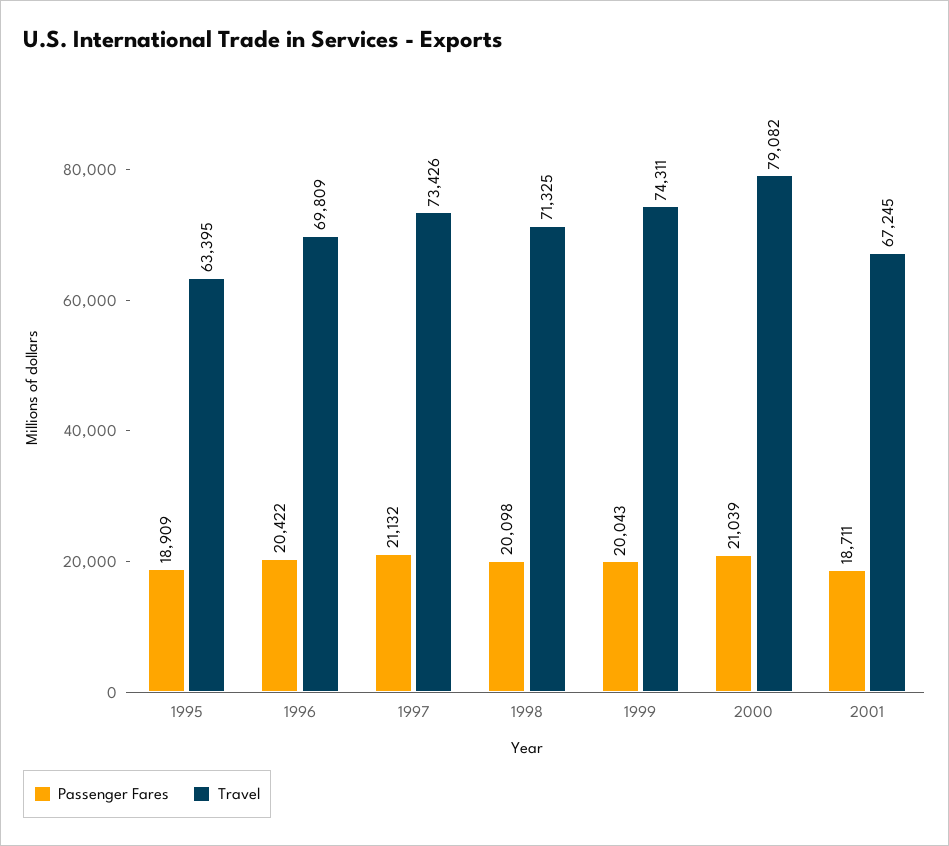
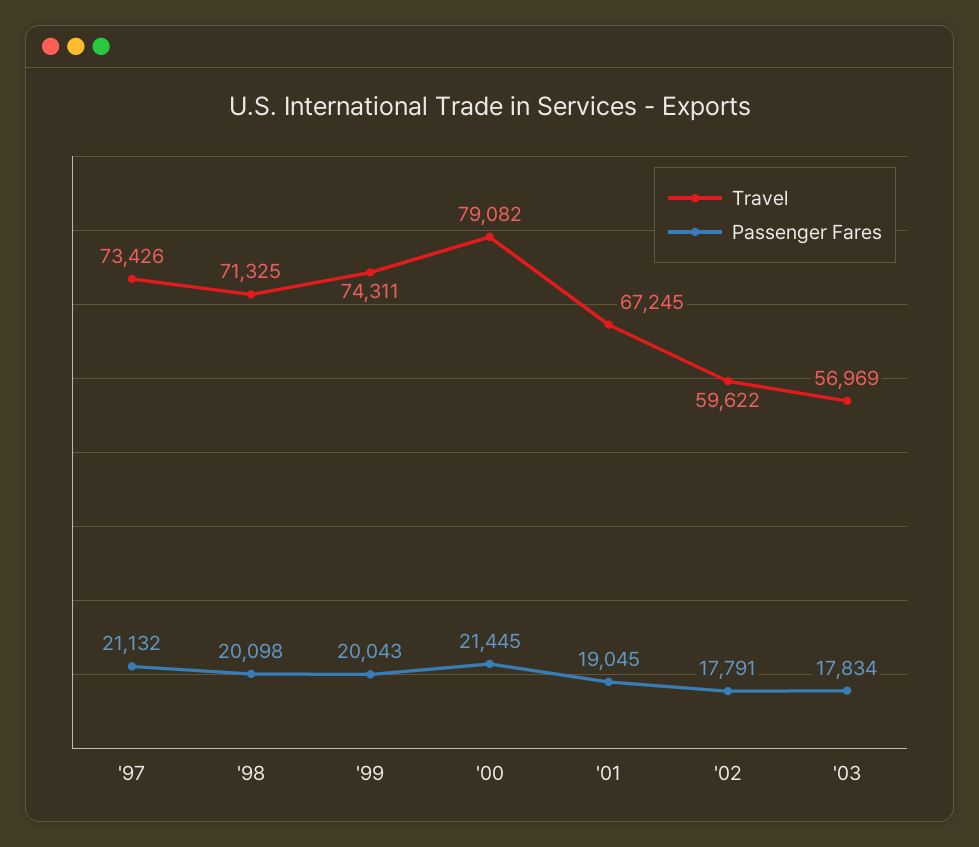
Passenger Fares, 1995: 18909 -> none
Travel, 1995: 63395 -> none
Passenger Fares, 1996: 20422 -> none
Travel, 1996: 69809 -> none
Passenger Fares, 2000: 21039 -> 21445
Passenger Fares, 2001: 18711 -> 19045
Travel, '02: none -> 59622
Passenger Fares, '02: none -> 17791
Travel, '03: none -> 56969
Passenger Fares, '03: none -> 17834

